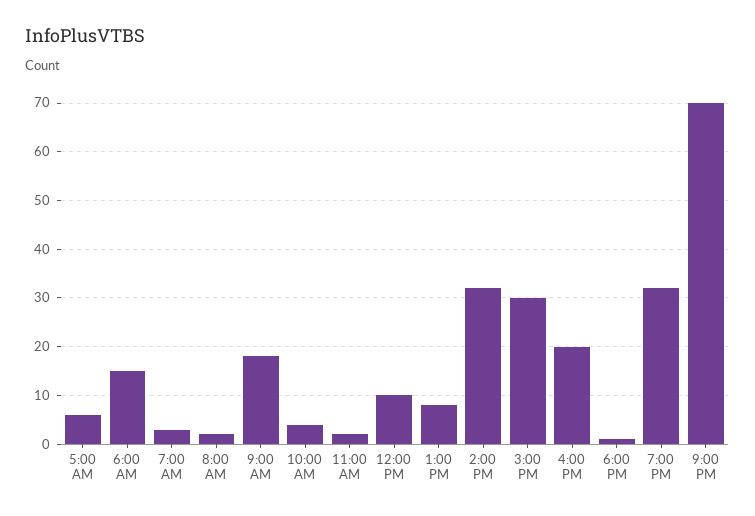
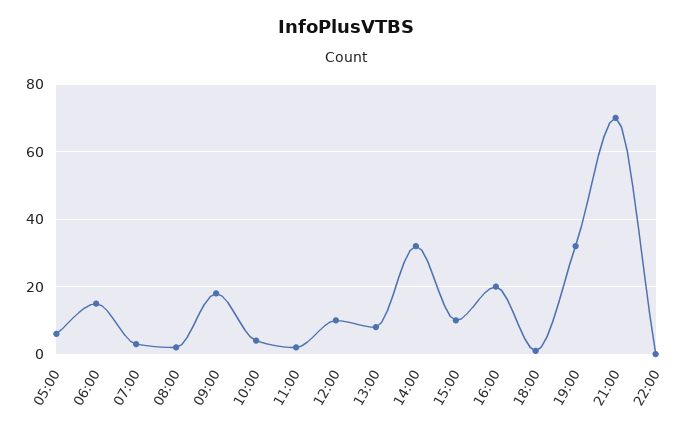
3:00 PM: 30 -> 10
22:00: none -> 0

